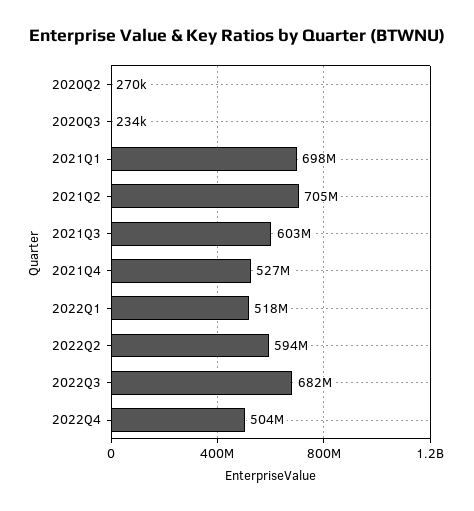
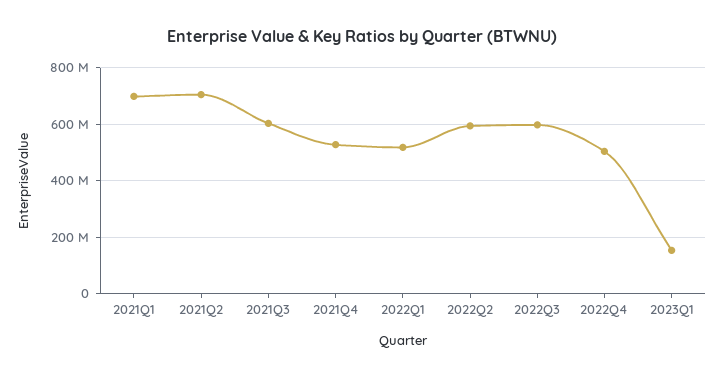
2020Q2: 270000 -> none
2020Q3: 234000 -> none
2022Q3: 682000000 -> 600000000
2023Q1: none -> 150000000

